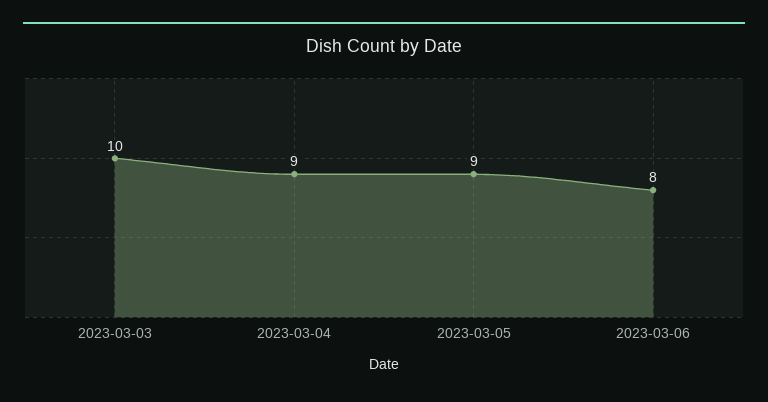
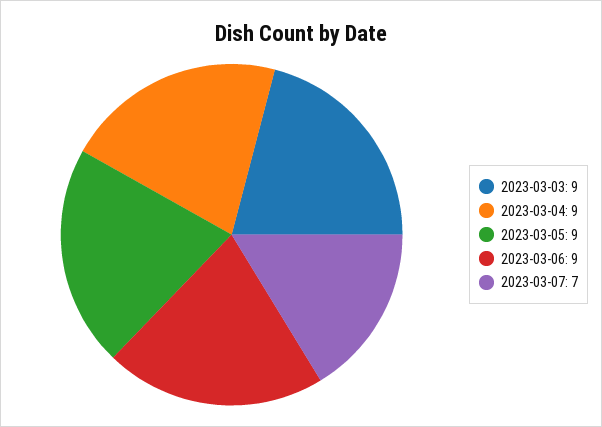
2023-03-03: 10 -> 9
2023-03-06: 8 -> 9
2023-03-07: none -> 7

